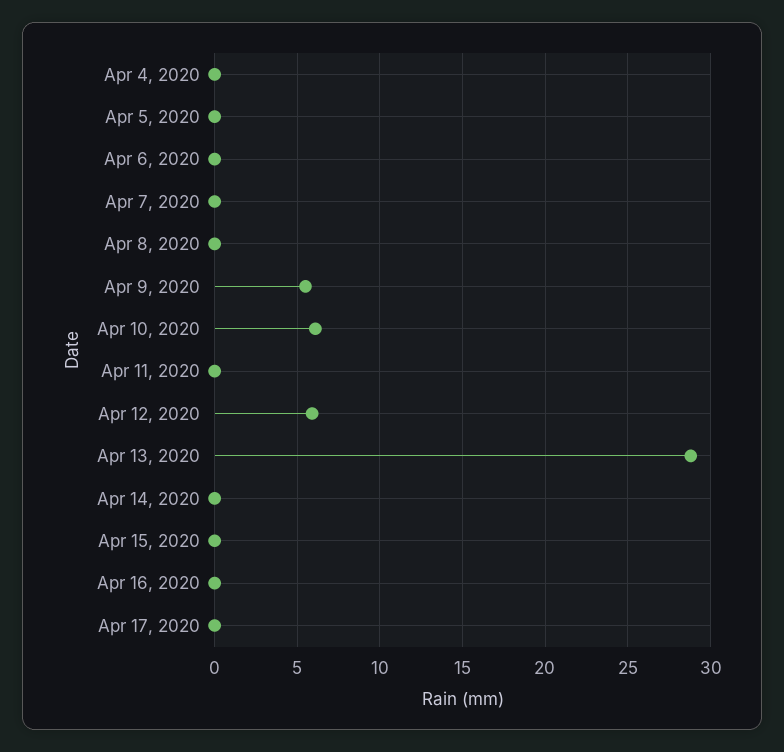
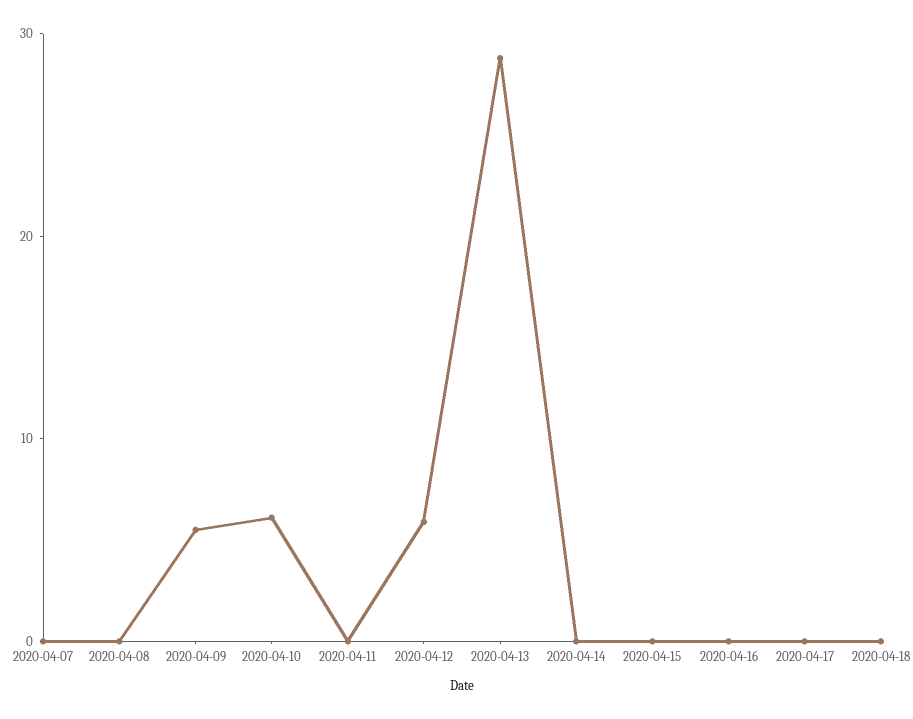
Apr 4, 2020: 0 -> none
Apr 5, 2020: 0 -> none
Apr 6, 2020: 0 -> none
2020-04-18: none -> 0

